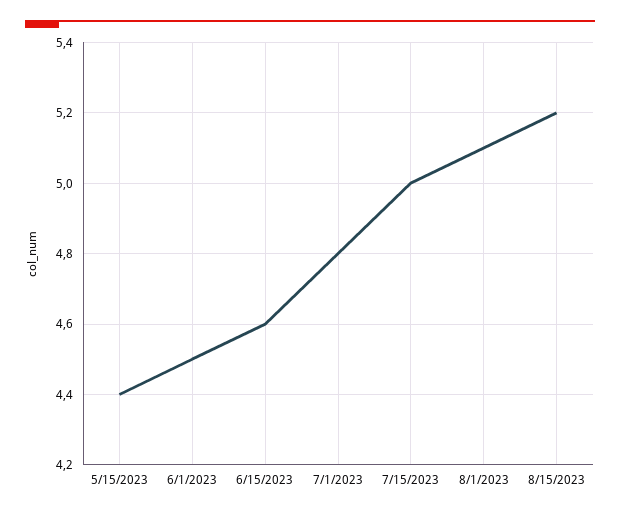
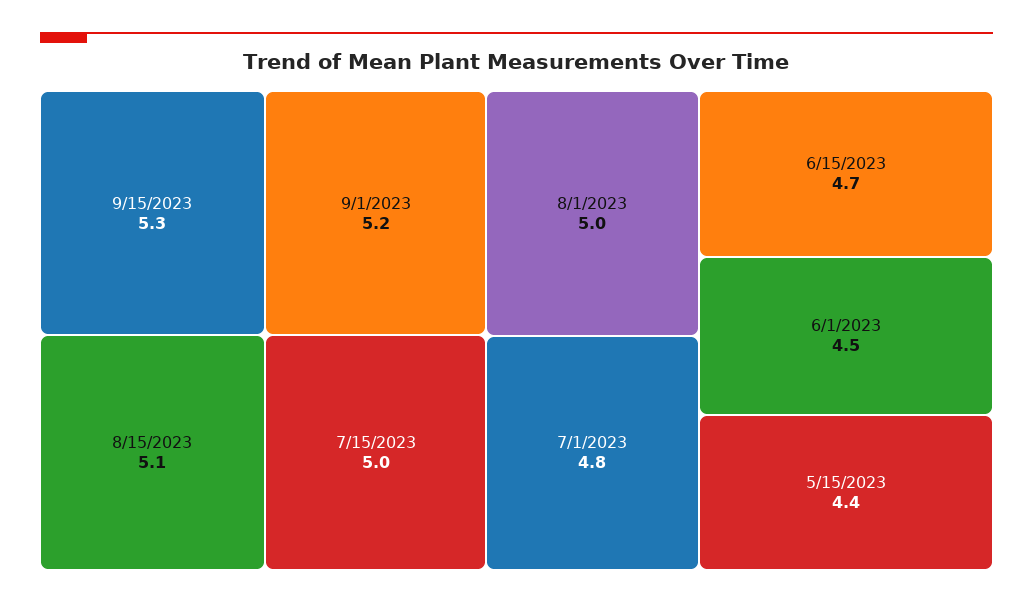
6/15/2023: 4.6 -> 4.7
8/1/2023: 5.1 -> 5
8/15/2023: 5.2 -> 5.1
9/15/2023: none -> 5.3
9/1/2023: none -> 5.2

